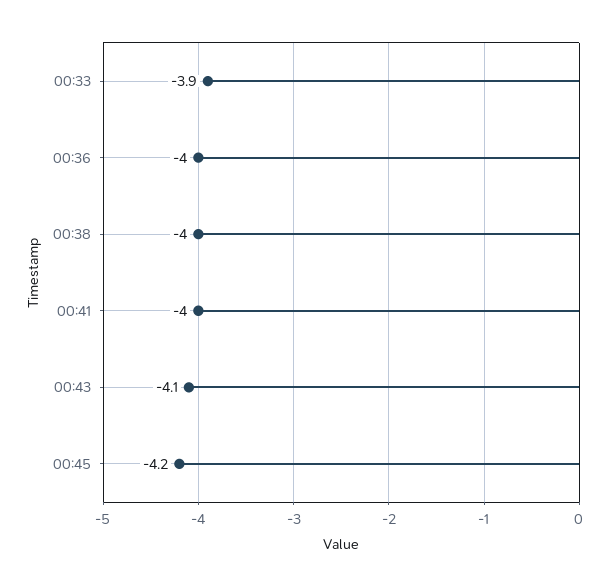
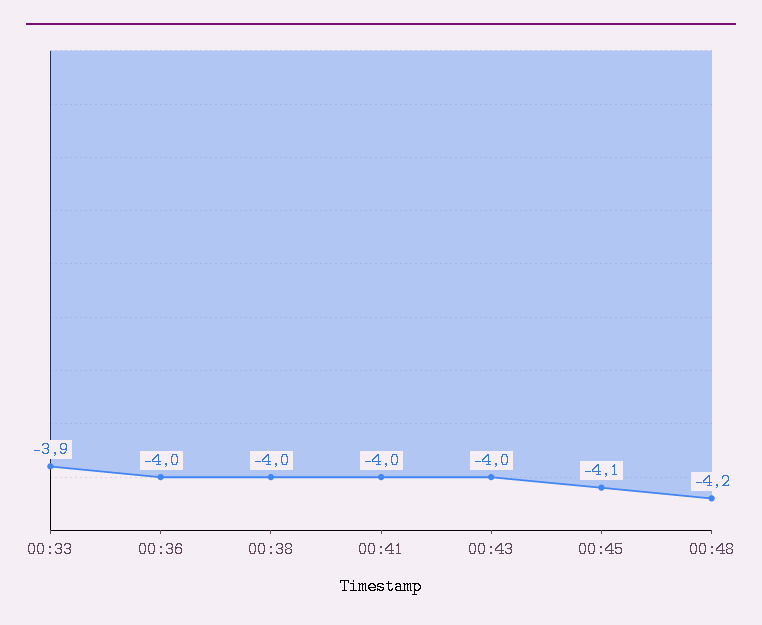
00:43: -4.1 -> -4
00:45: -4.2 -> -4.1
00:48: none -> -4.2

